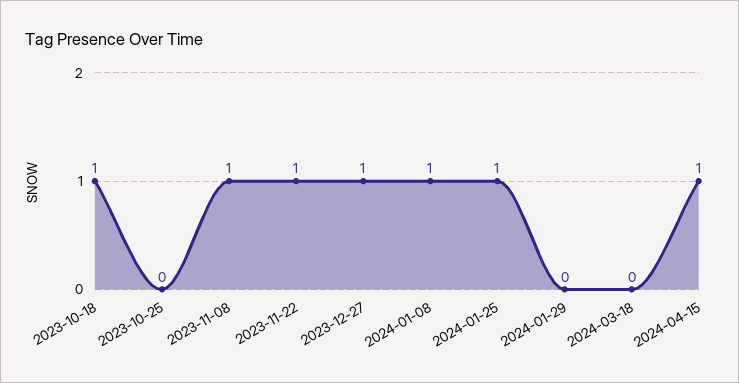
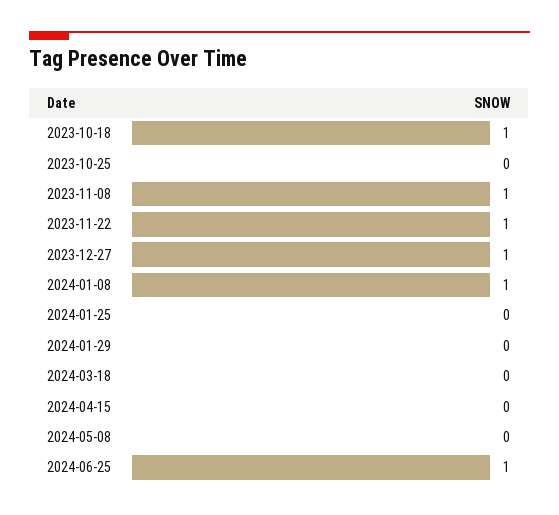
2024-01-25: 1 -> 0
2024-04-15: 1 -> 0
2024-05-08: none -> 0
2024-06-25: none -> 1

